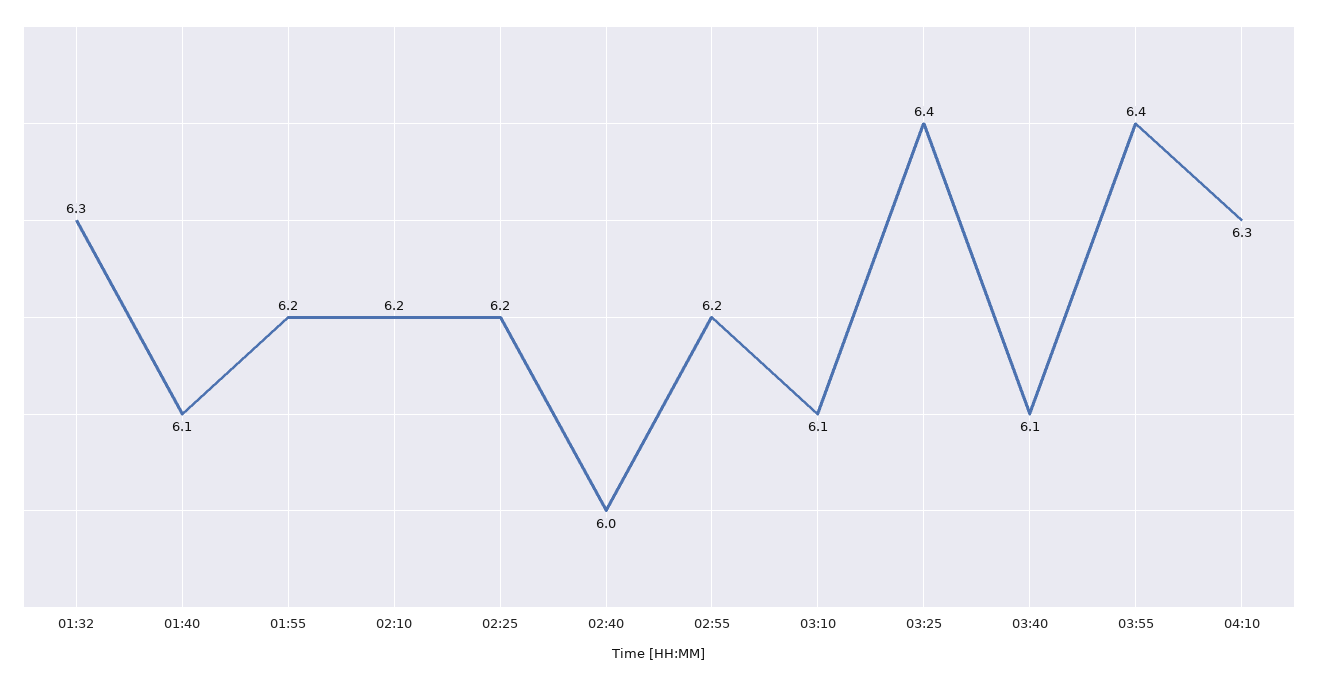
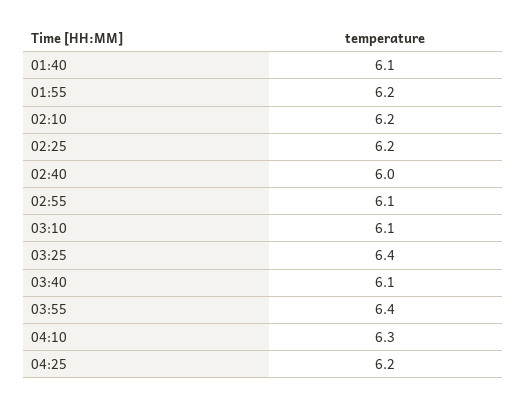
01:32: 6.3 -> none
02:55: 6.2 -> 6.1
04:25: none -> 6.2

